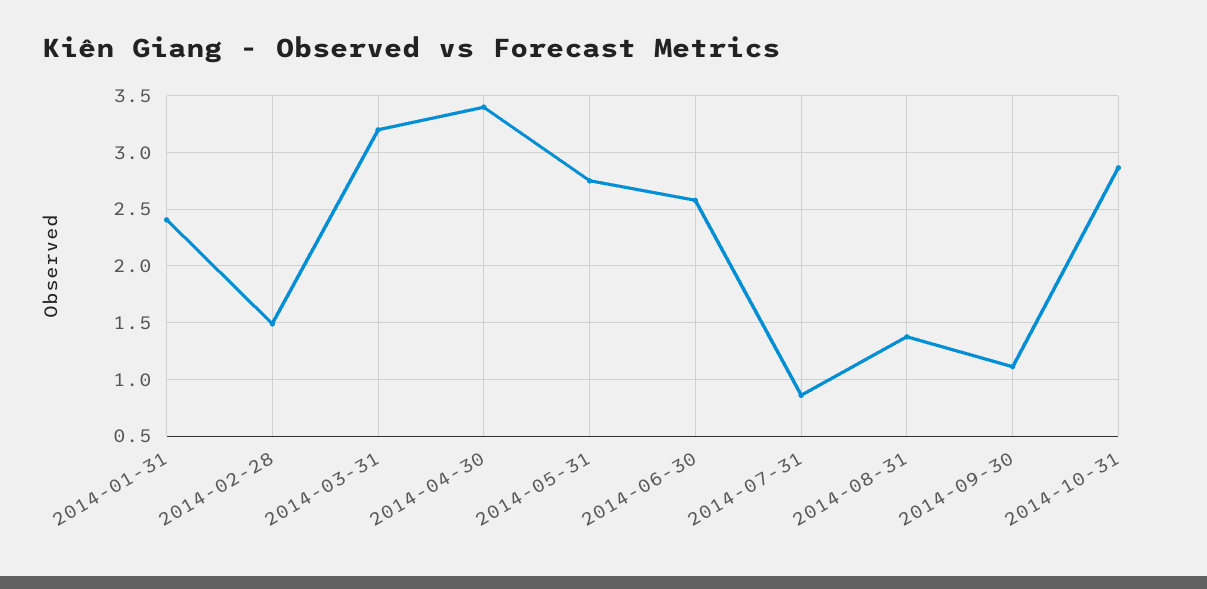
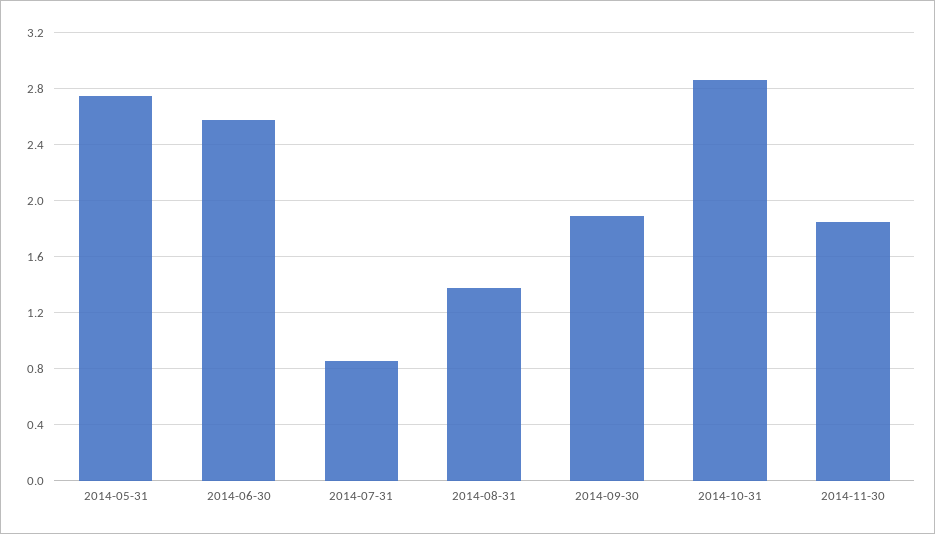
2014-01-31: 2.4 -> none
2014-02-28: 1.5 -> none
2014-03-31: 3.2 -> none
2014-04-30: 3.4 -> none
2014-09-30: 1.1 -> 1.9
2014-11-30: none -> 1.85

